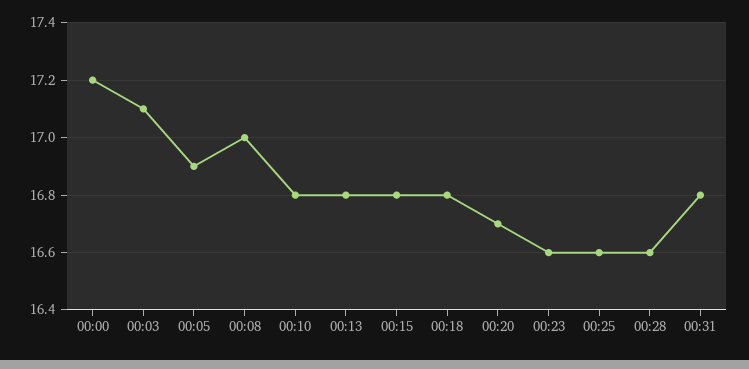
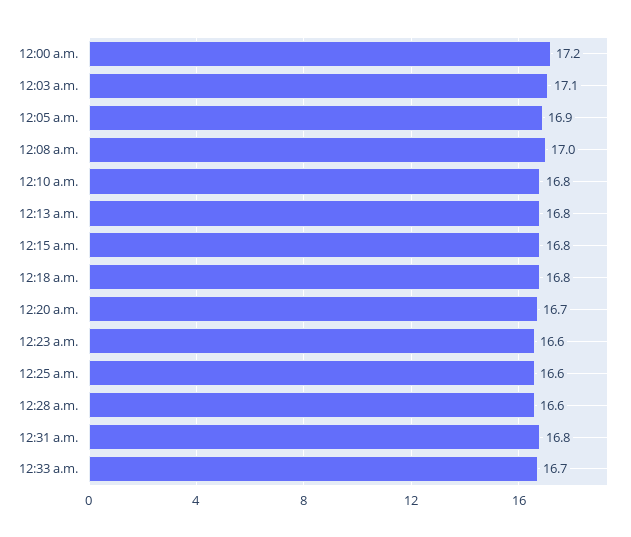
12:33 a.m.: none -> 16.7

